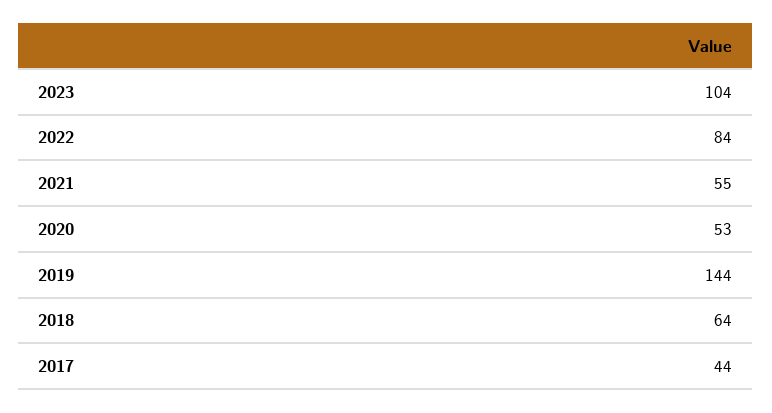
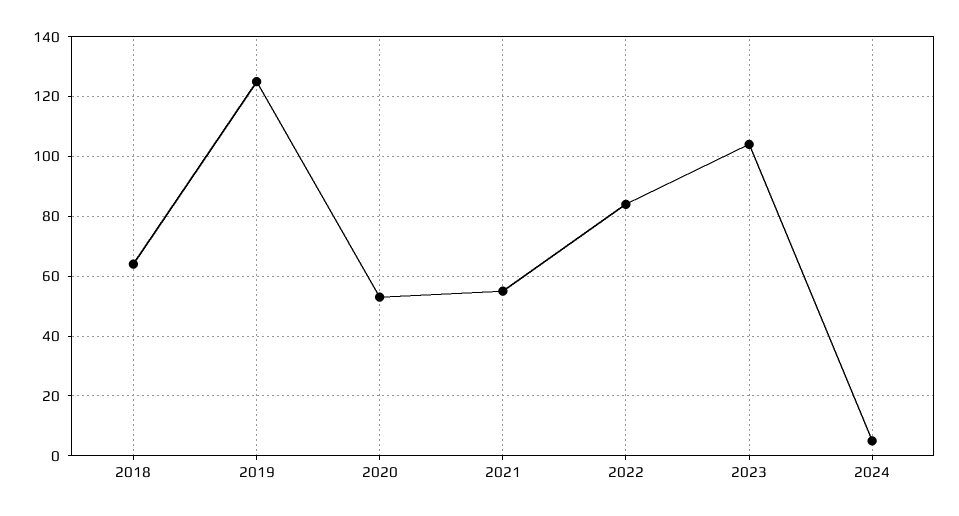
2019: 144 -> 125
2017: 44 -> none
2024: none -> 5

